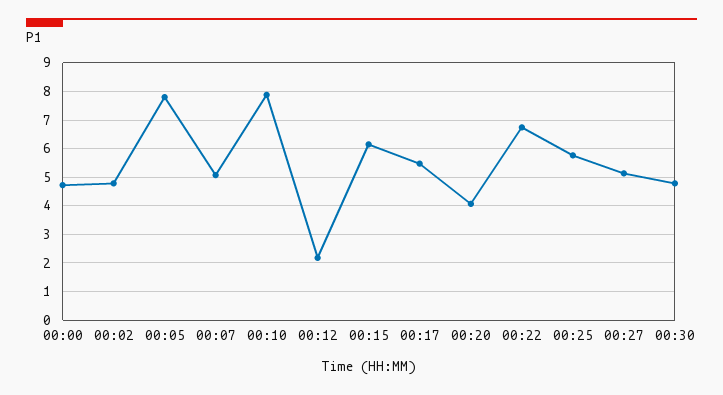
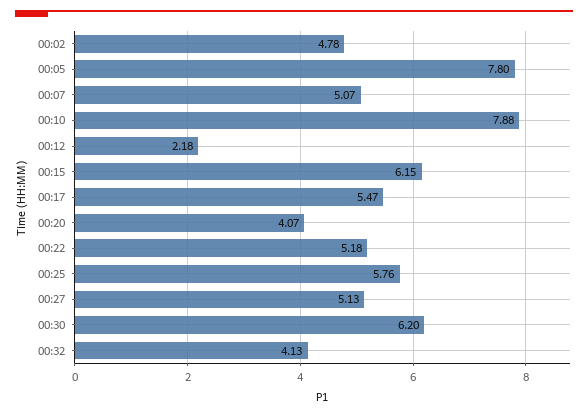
00:00: 4.75 -> none
00:22: 6.75 -> 5.18
00:30: 4.75 -> 6.2
00:32: none -> 4.13

